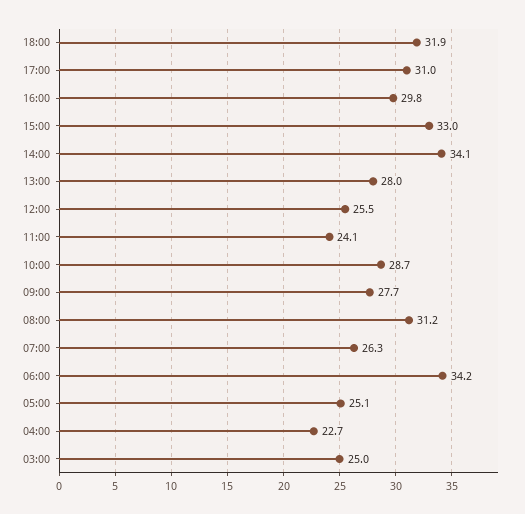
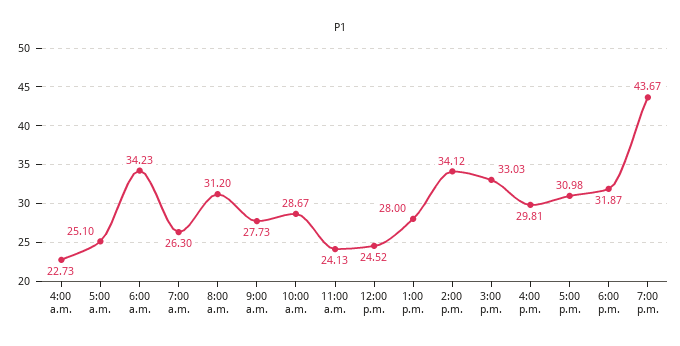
12:00: 25.5 -> 24.52
03:00: 25 -> none
7:00 p.m.: none -> 43.67

